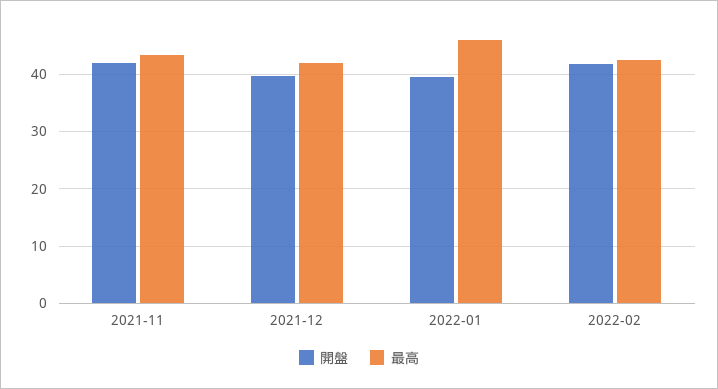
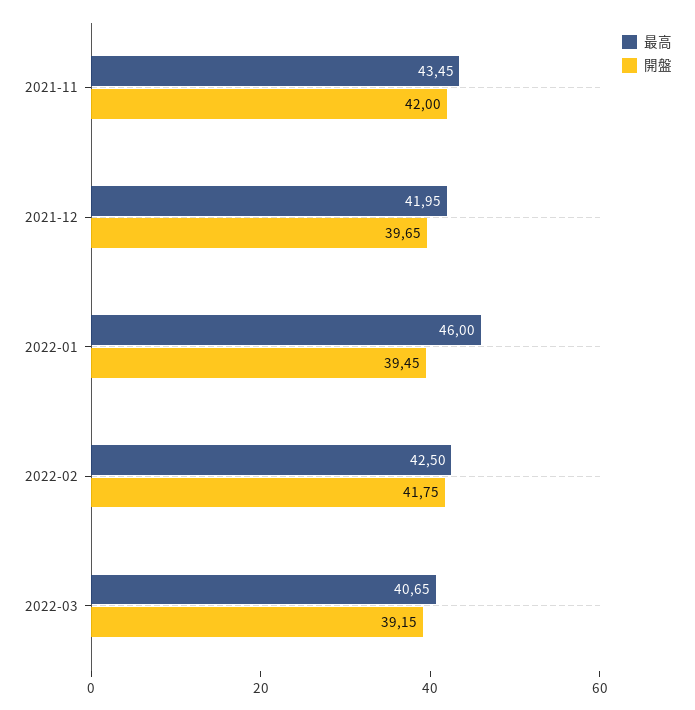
最高, 2022-03: none -> 40.65
開盤, 2022-03: none -> 39.15

